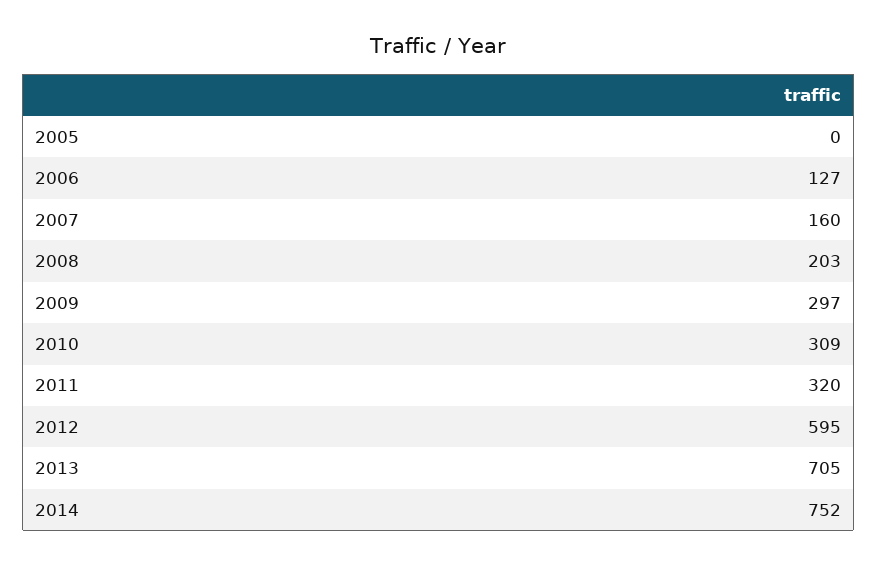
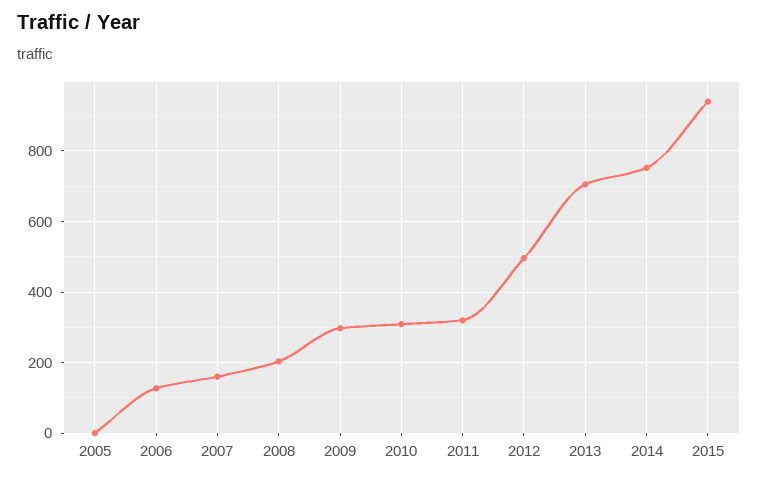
2012: 595 -> 500
2015: none -> 940

